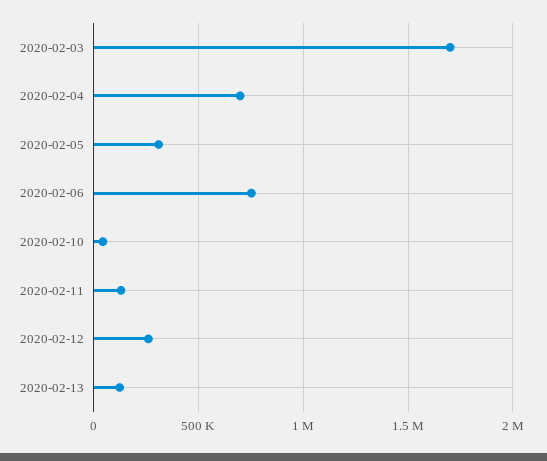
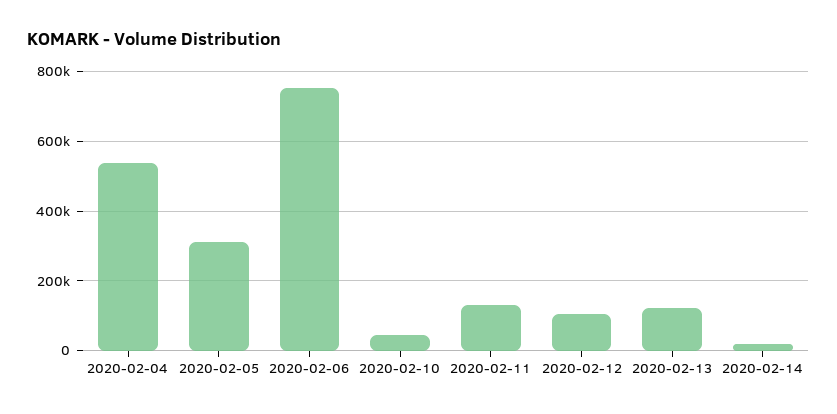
2020-02-03: 1700000 -> none
2020-02-04: 700000 -> 540000
2020-02-12: 250000 -> 100000
2020-02-14: none -> 20000

